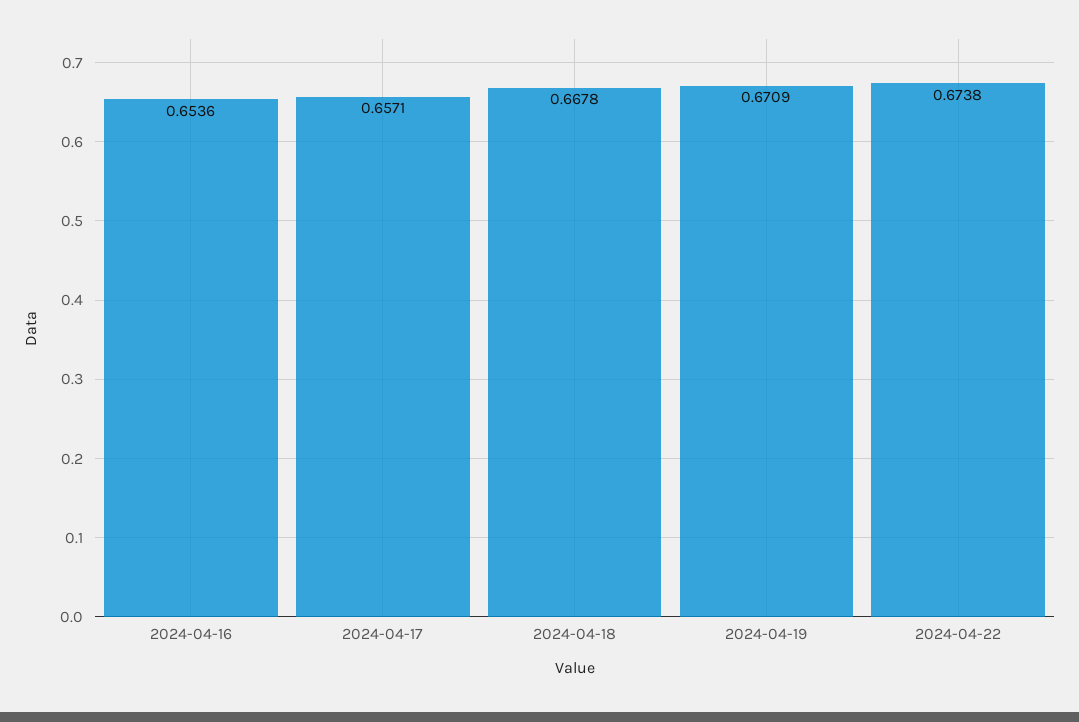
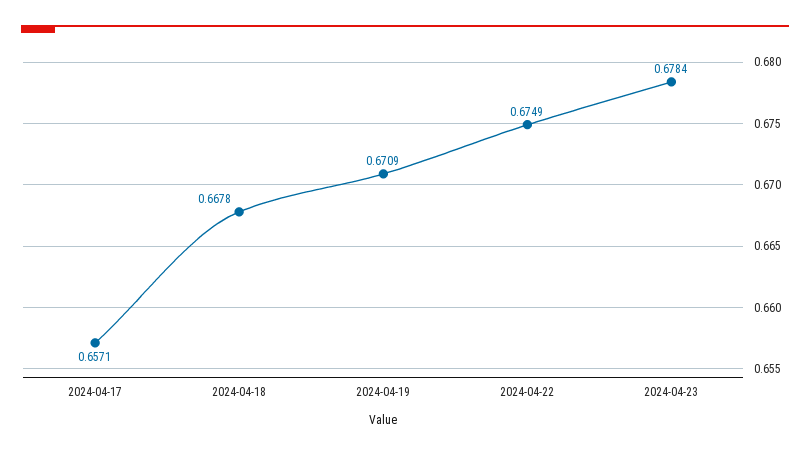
2024-04-16: 0.6536 -> none
2024-04-22: 0.6738 -> 0.6749
2024-04-23: none -> 0.6784

